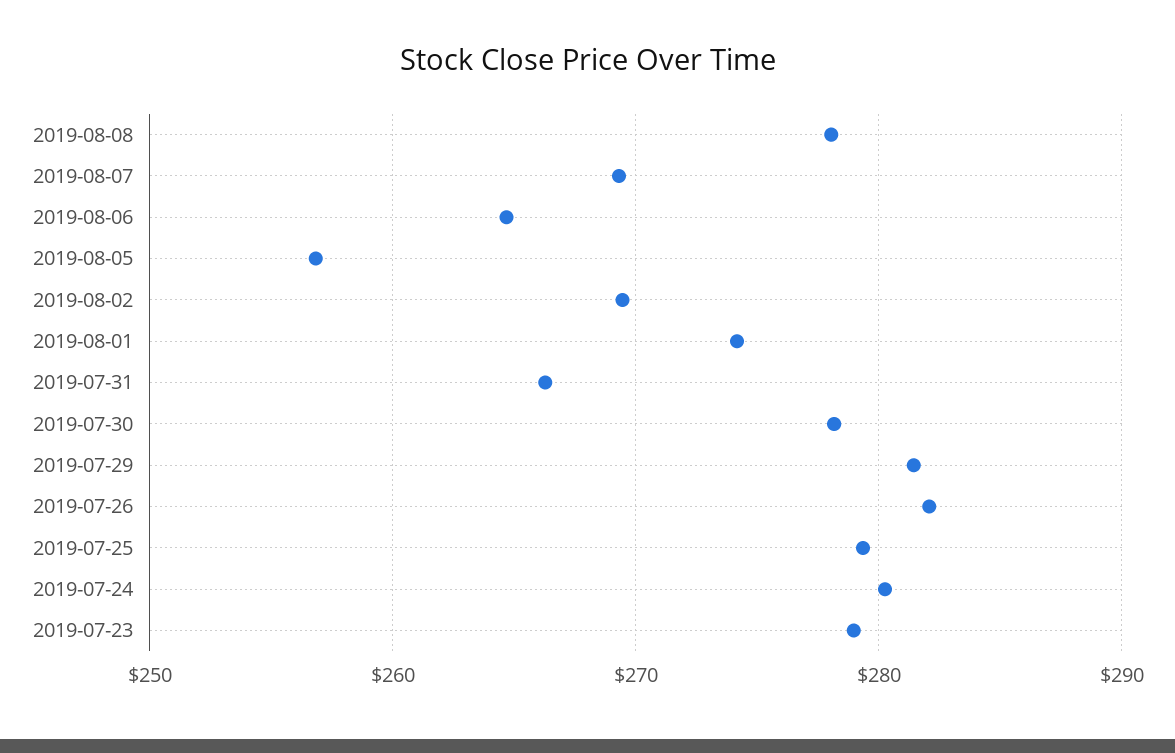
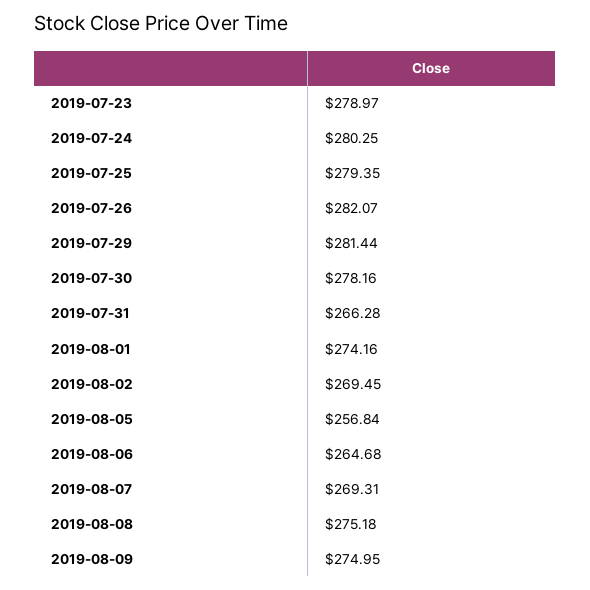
2019-08-08: 278 -> 275.18
2019-08-09: none -> 274.95

